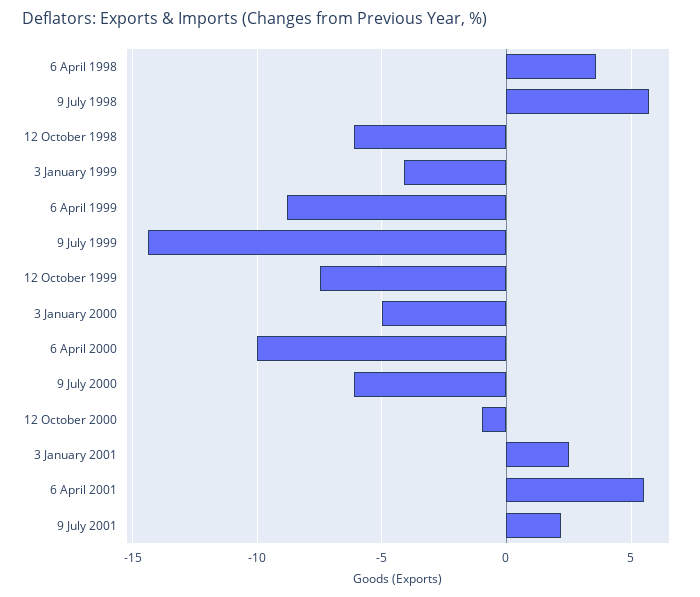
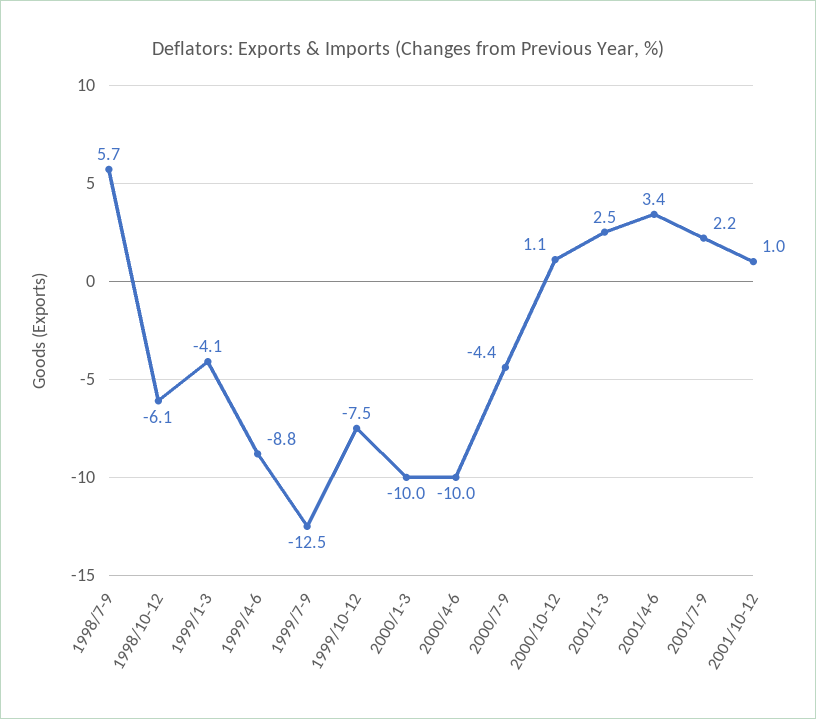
6 April 1998: 3.5 -> none
9 July 1999: -14.5 -> -12.5
3 January 2000: -5 -> -10
9 July 2000: -6 -> -4.4
12 October 2000: -1 -> 1.1
6 April 2001: 5.5 -> 3.4
2001/10-12: none -> 1

